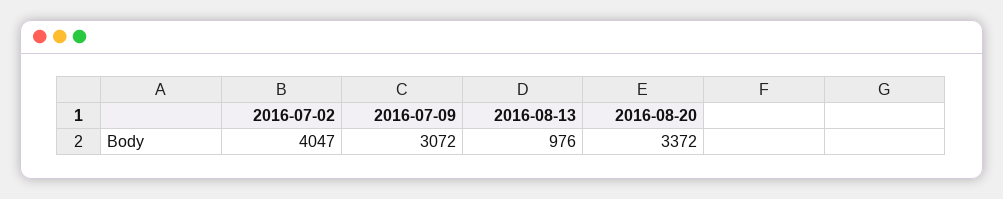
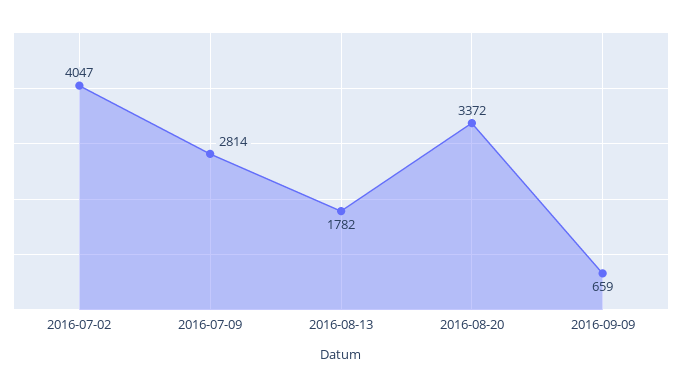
2016-07-09: 3072 -> 2814
2016-08-13: 976 -> 1782
2016-09-09: none -> 659

